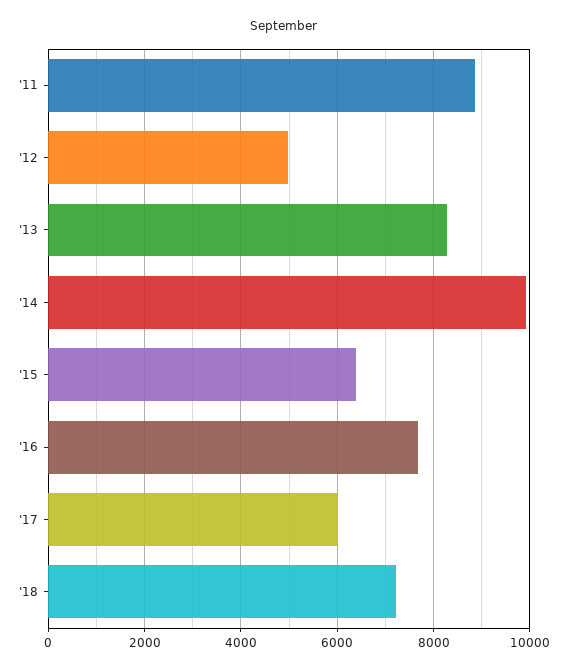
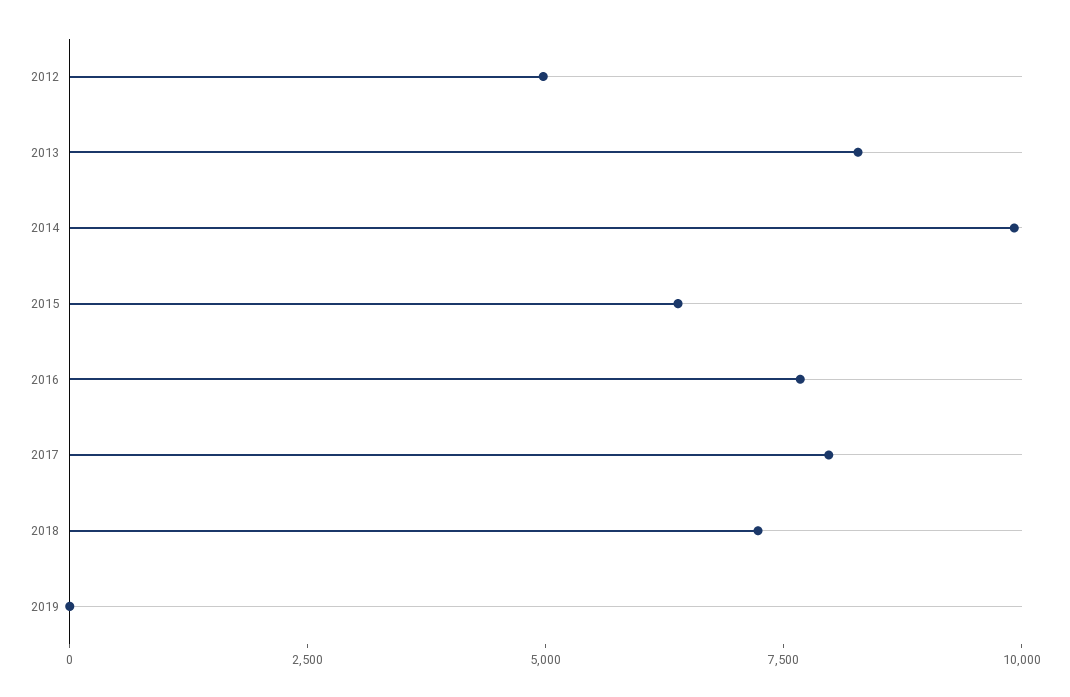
'11: 8800 -> none
'17: 6000 -> 8000
2019: none -> 0

